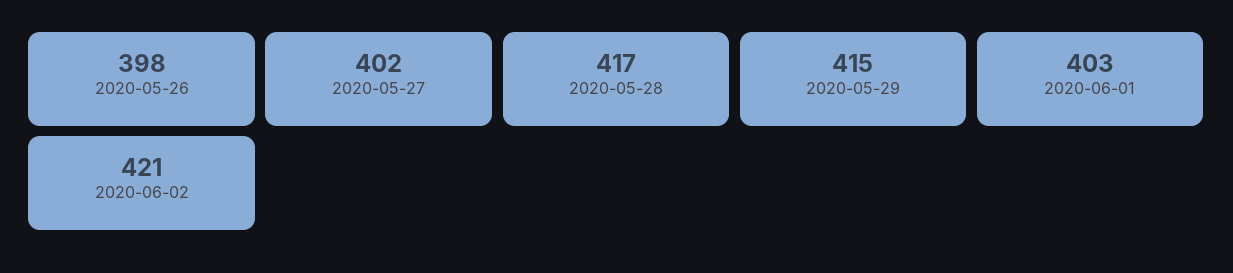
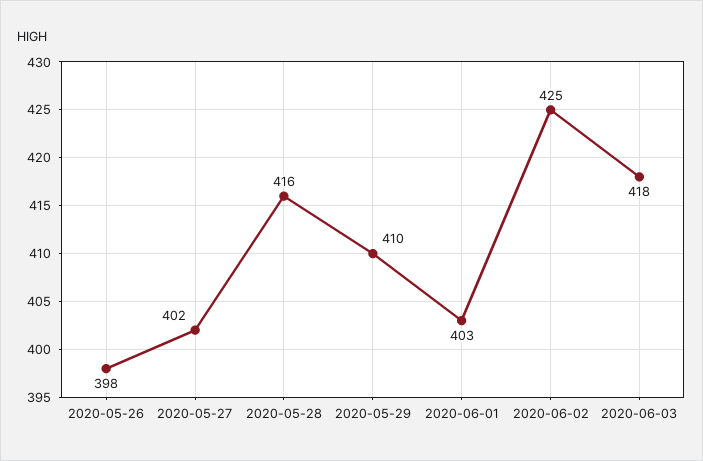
2020-05-28: 417 -> 416
2020-05-29: 415 -> 410
2020-06-02: 421 -> 425
2020-06-03: none -> 418

